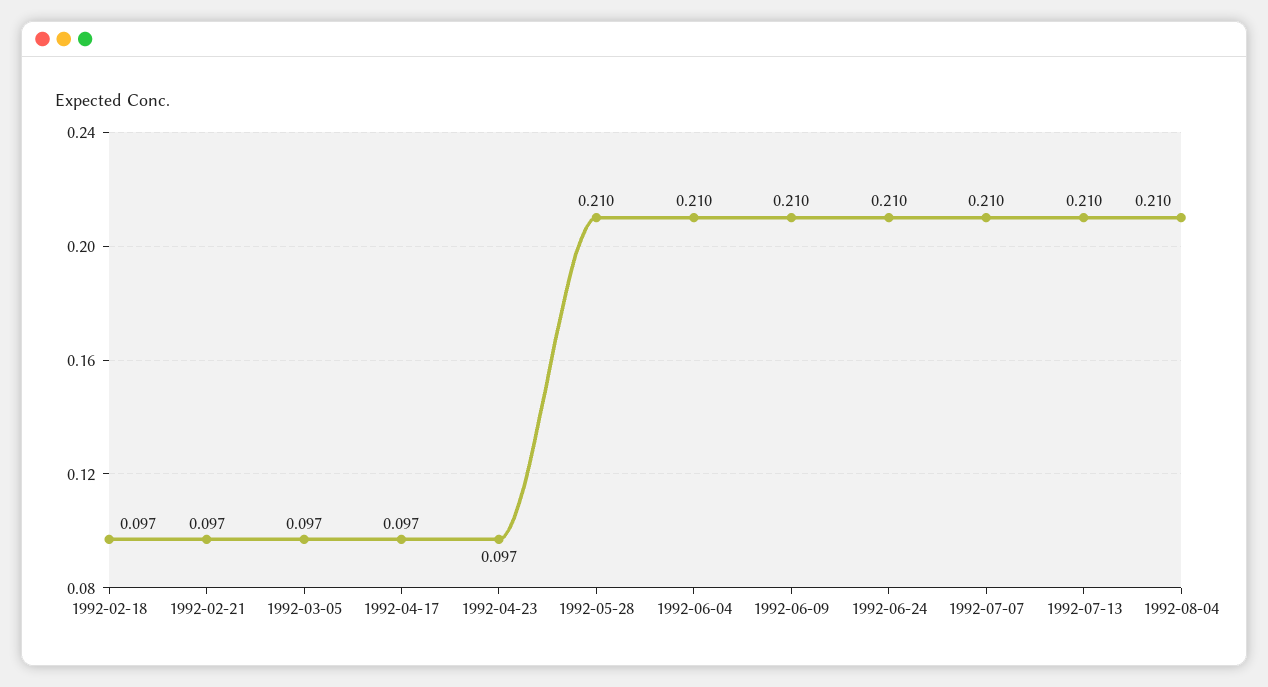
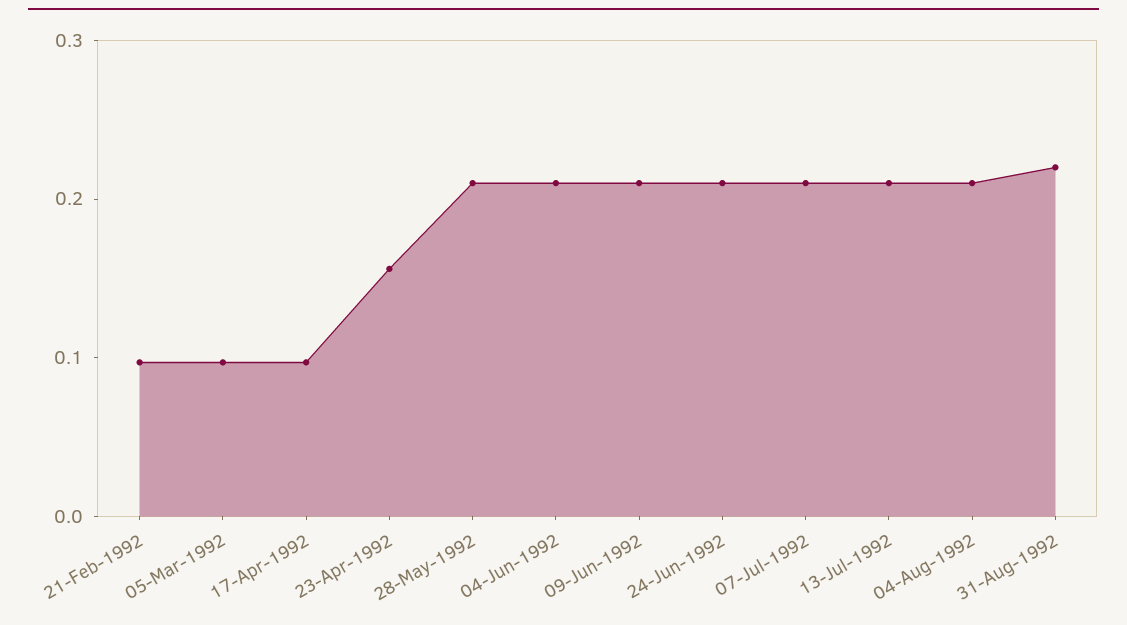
1992-02-18: 0.097 -> none
1992-04-23: 0.097 -> 0.16
31-Aug-1992: none -> 0.22

